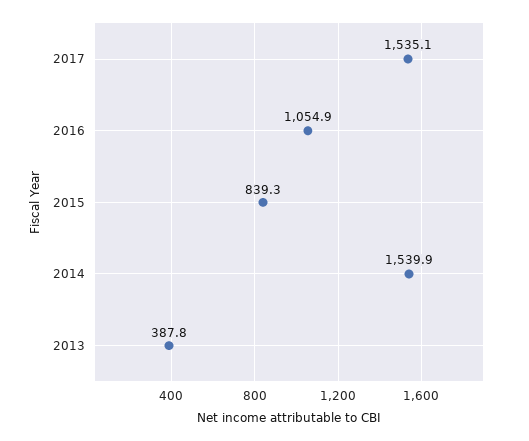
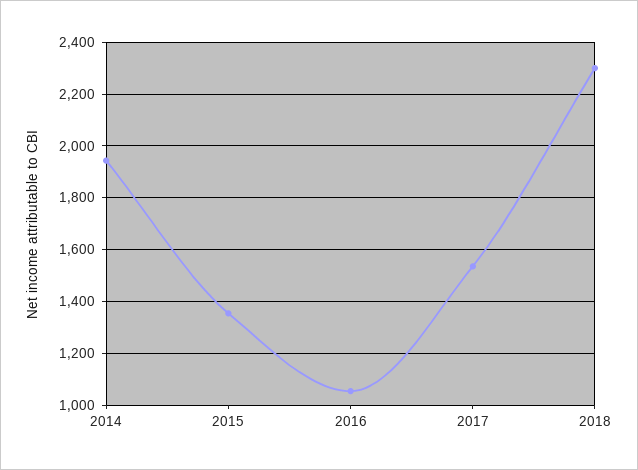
2015: 839.3 -> 1350
2014: 1539.9 -> 1950
2013: 387.8 -> none
2018: none -> 2300

